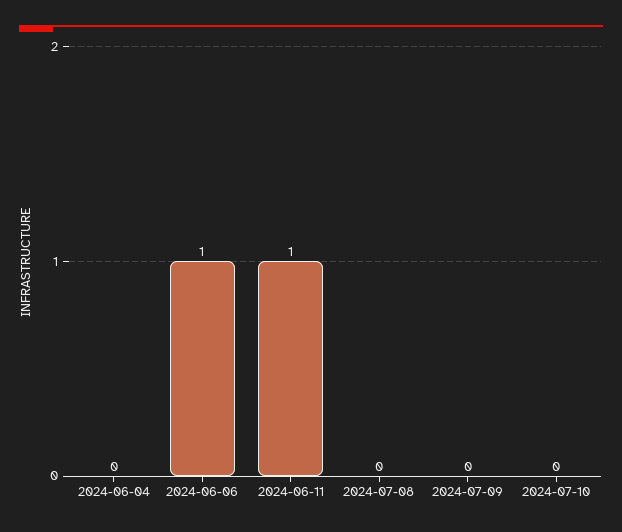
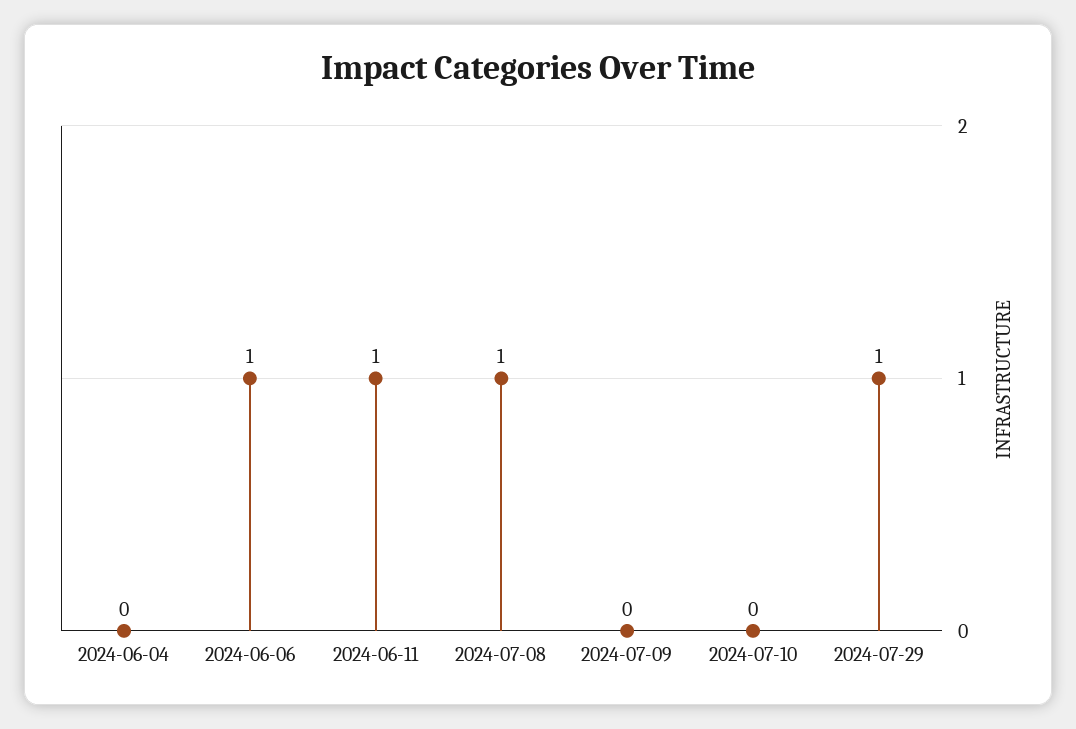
2024-07-08: 0 -> 1
2024-07-29: none -> 1

